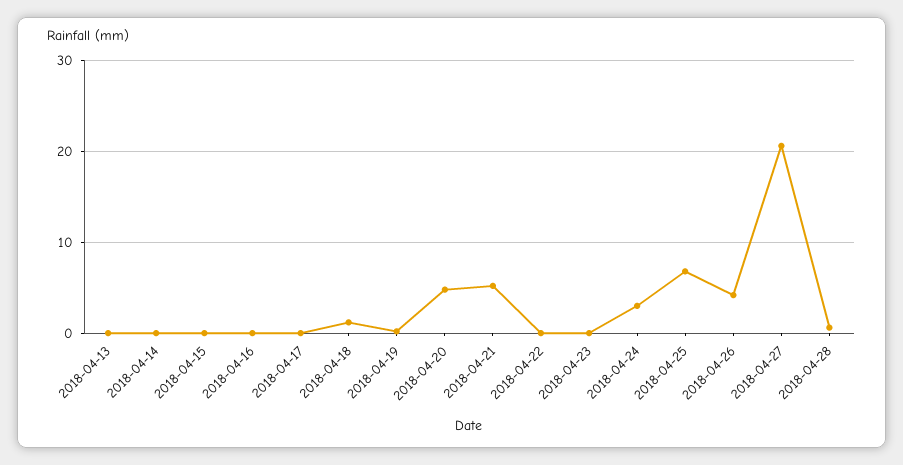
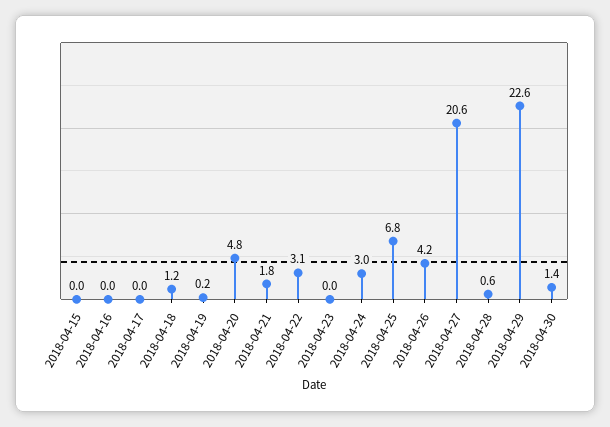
2018-04-13: 0 -> none
2018-04-14: 0 -> none
2018-04-21: 5 -> 1.8
2018-04-22: 0 -> 3.1
2018-04-29: none -> 22.6
2018-04-30: none -> 1.4

